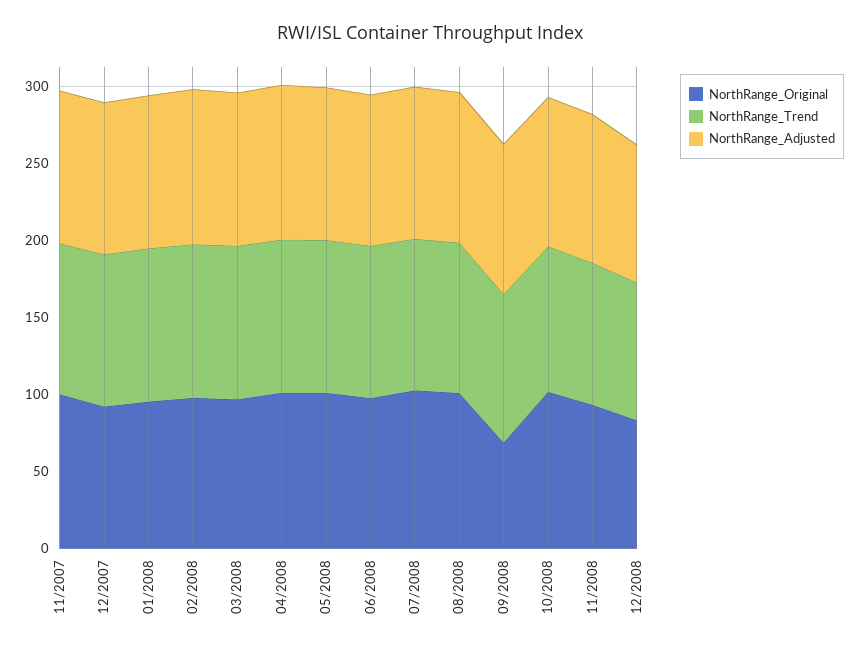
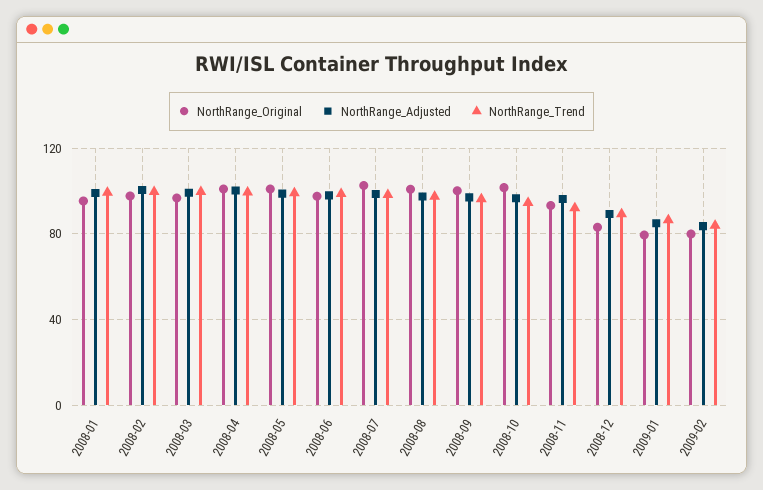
NorthRange_Original, 11/2007: 100 -> none
NorthRange_Trend, 11/2007: 100 -> none
NorthRange_Adjusted, 11/2007: 100 -> none
NorthRange_Original, 12/2007: 90 -> none
NorthRange_Trend, 12/2007: 100 -> none
NorthRange_Adjusted, 12/2007: 100 -> none
NorthRange_Original, 09/2008: 70 -> 100
NorthRange_Original, 2009-01: none -> 80
NorthRange_Adjusted, 2009-01: none -> 85
NorthRange_Trend, 2009-01: none -> 85
NorthRange_Original, 2009-02: none -> 80
NorthRange_Adjusted, 2009-02: none -> 85
NorthRange_Trend, 2009-02: none -> 85

